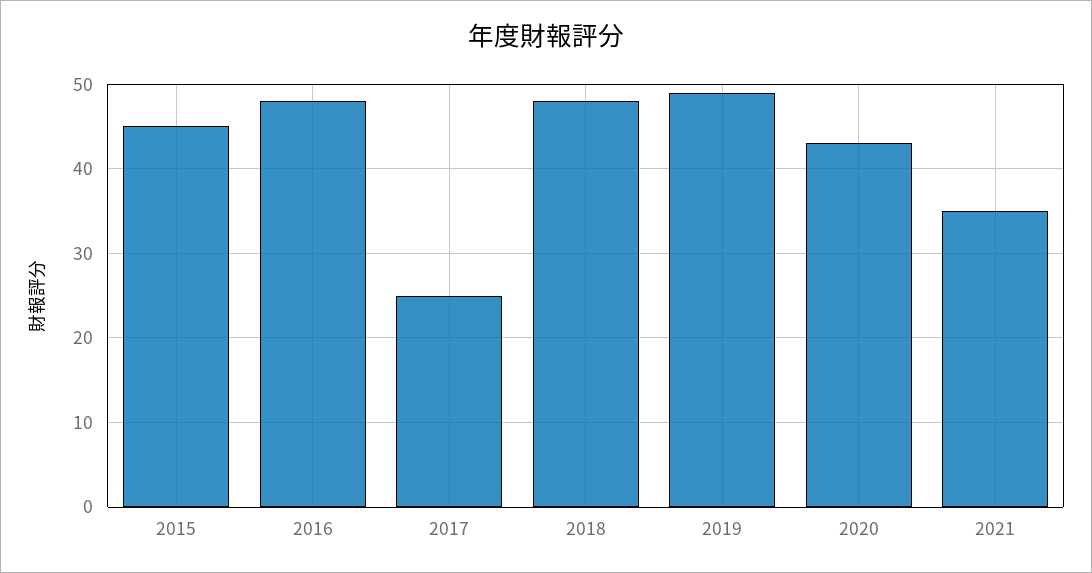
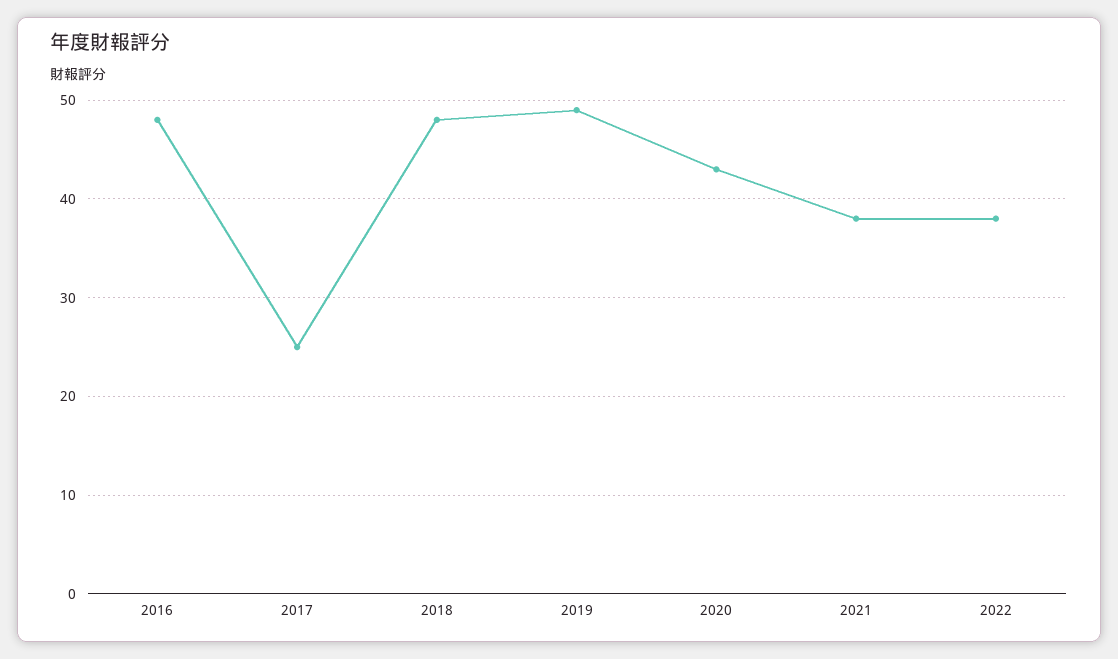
2015: 45 -> none
2021: 35 -> 38
2022: none -> 38

